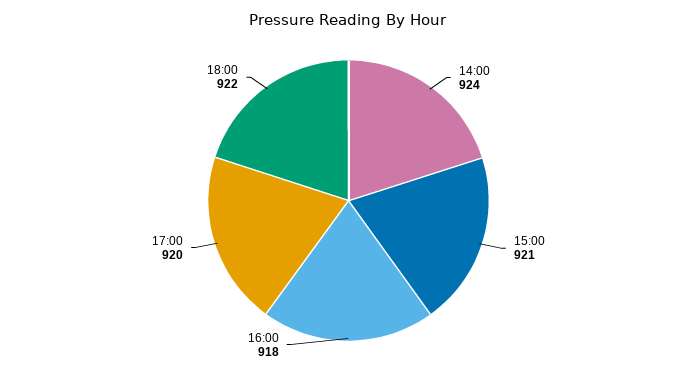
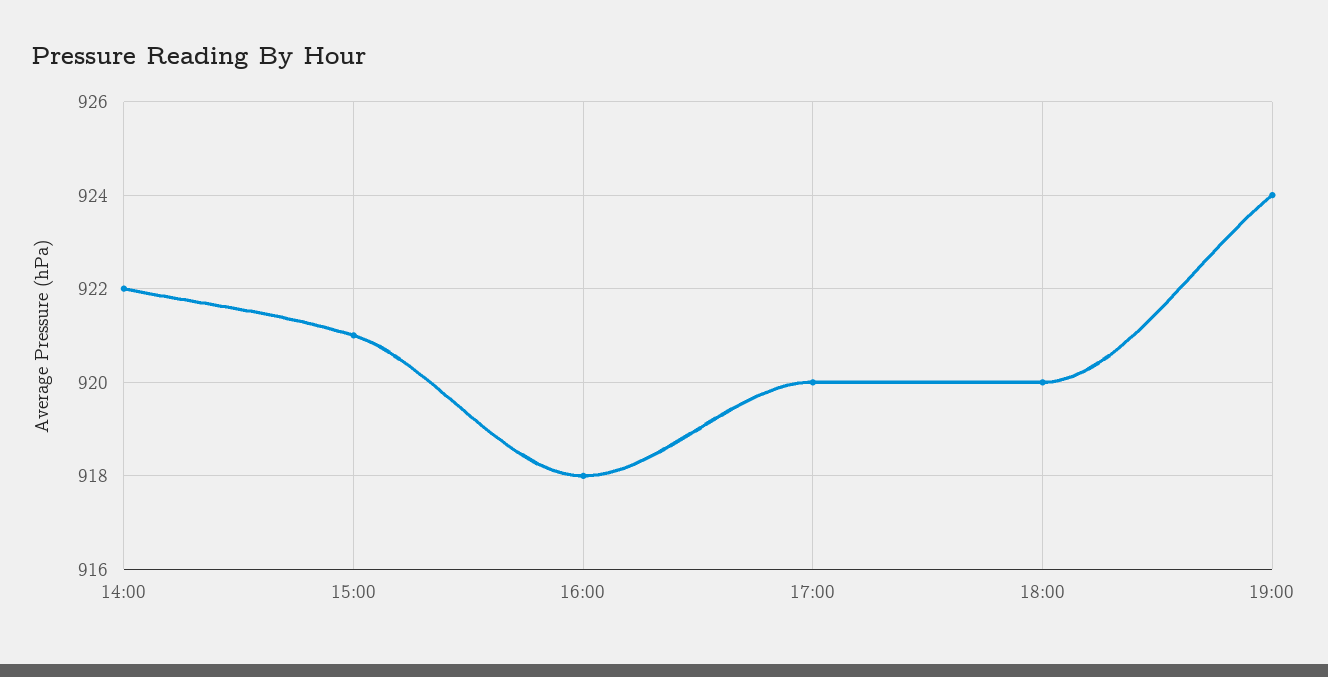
14:00: 924 -> 922
18:00: 922 -> 920
19:00: none -> 924

